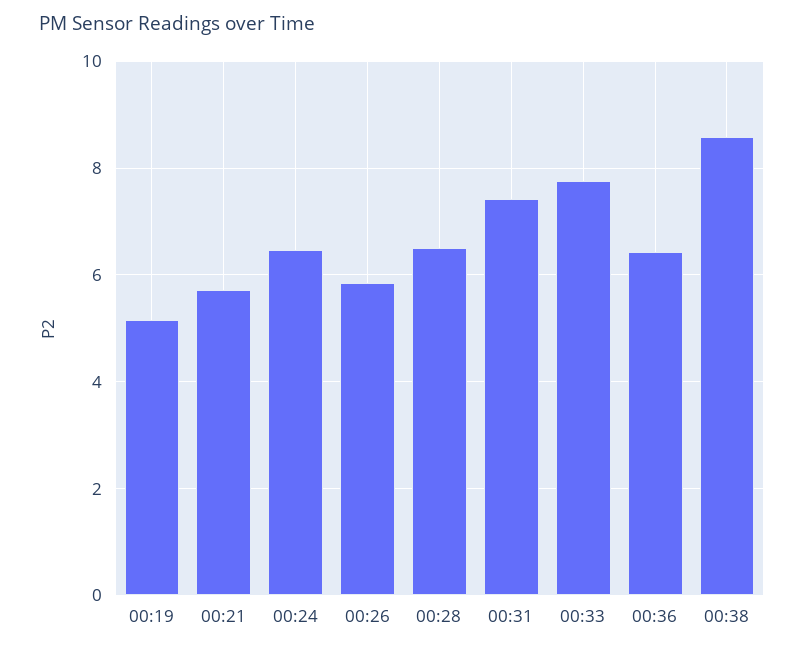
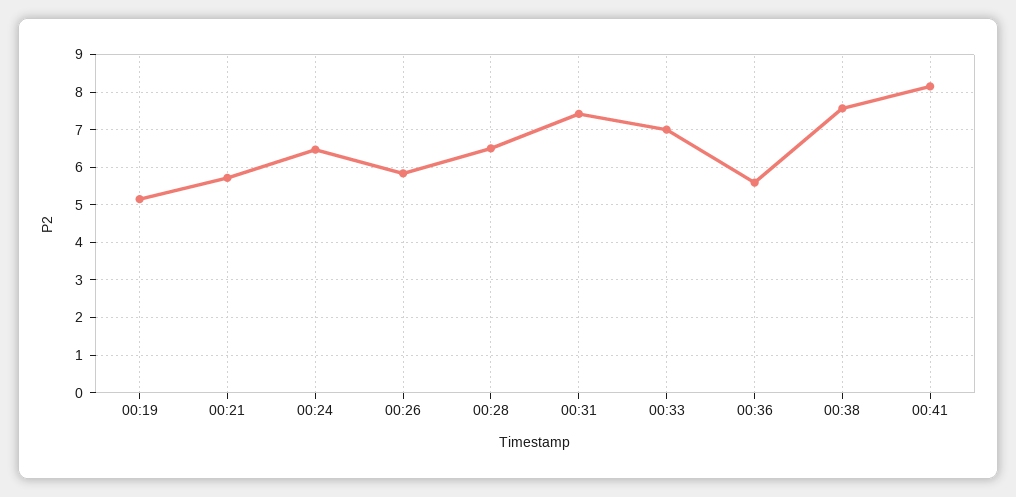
00:33: 7.8 -> 7
00:36: 6.4 -> 5.6
00:38: 8.6 -> 7.6
00:41: none -> 8.2

